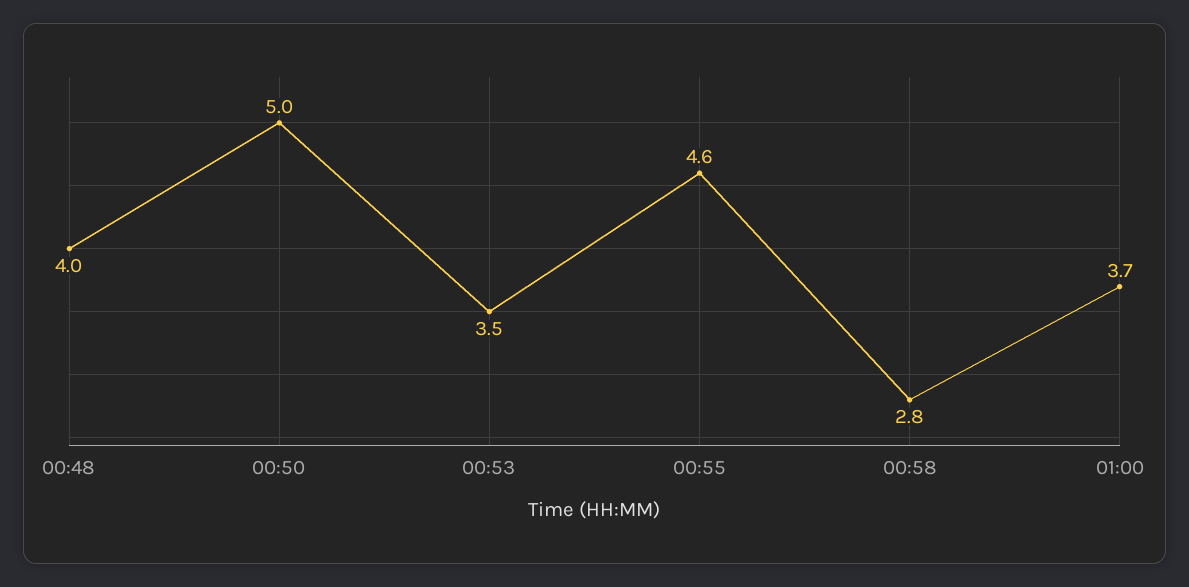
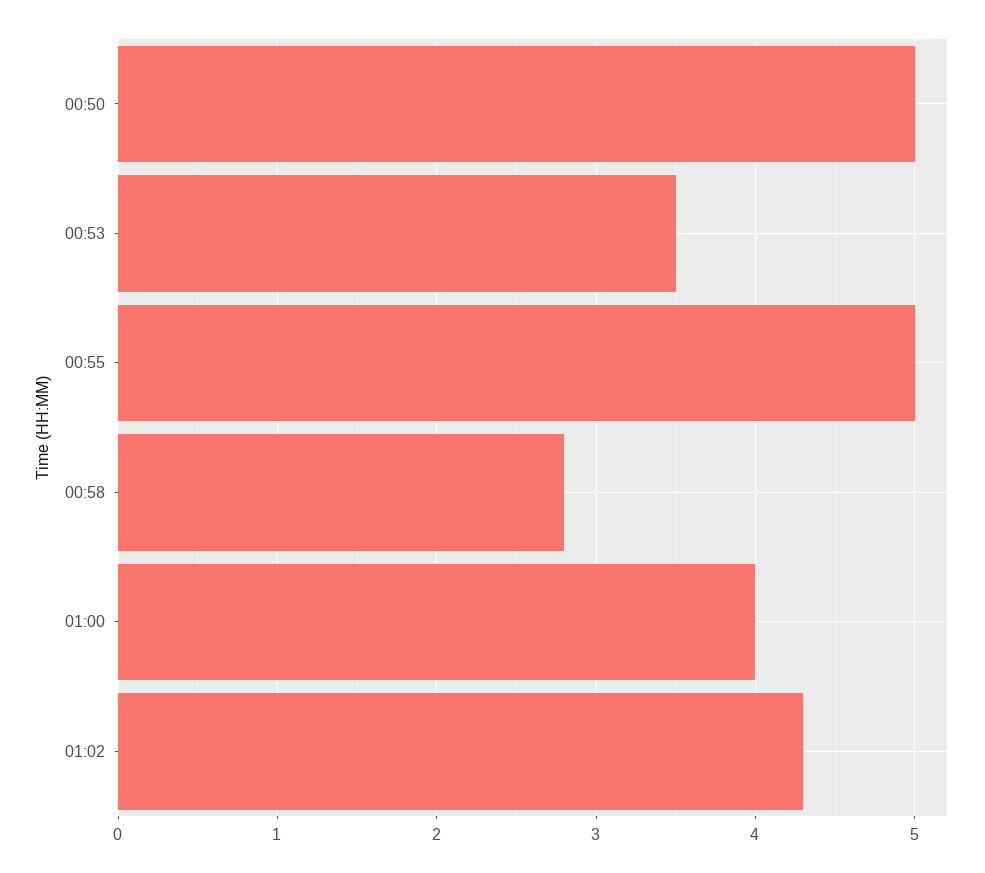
00:48: 4 -> none
00:55: 4.6 -> 5
01:00: 3.7 -> 4
01:02: none -> 4.3

